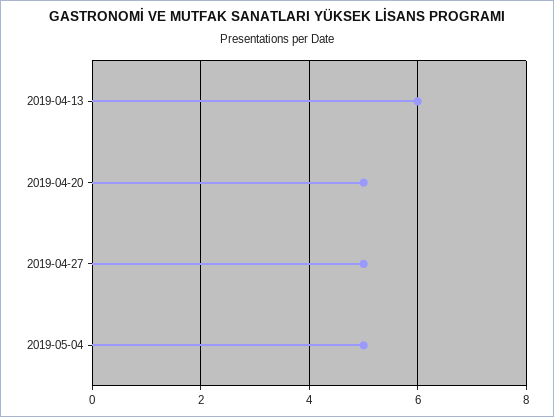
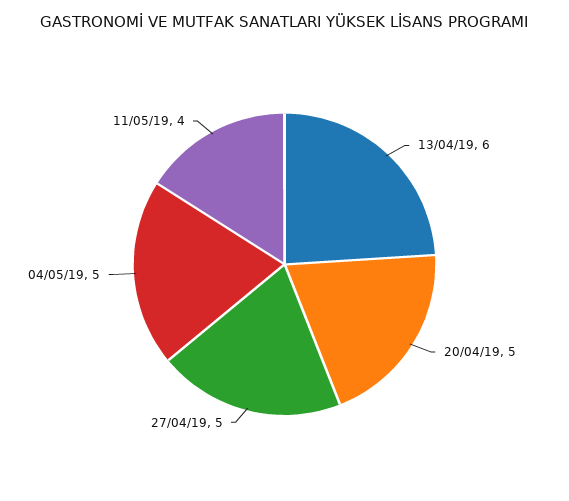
11/05/19: none -> 4

